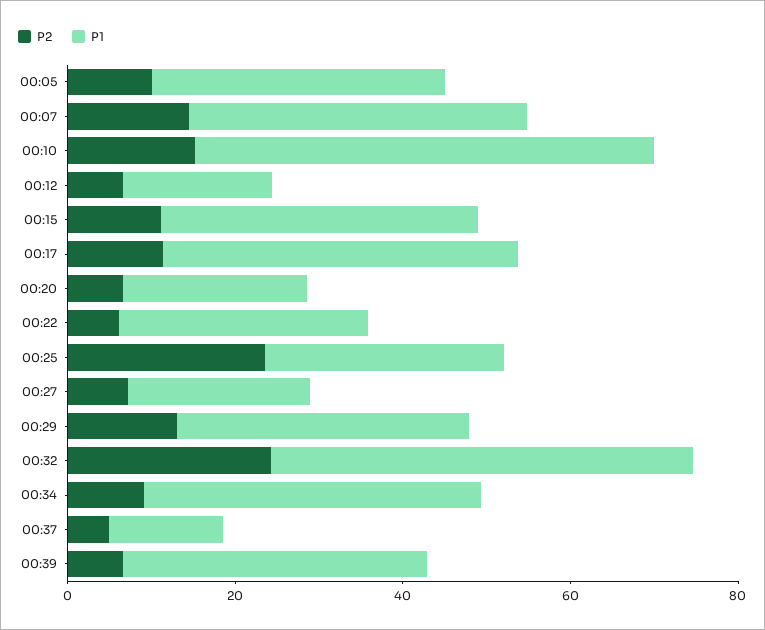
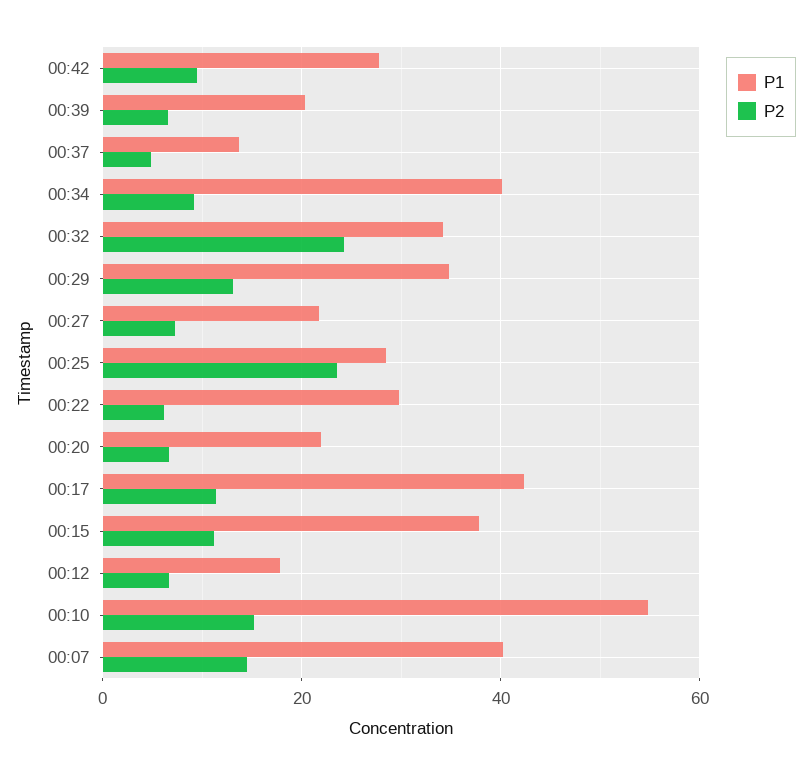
P2, 00:05: 10 -> none
P1, 00:05: 35 -> none
P1, 00:32: 50 -> 34
P1, 00:39: 35 -> 20
P1, 00:42: none -> 28
P2, 00:42: none -> 10

